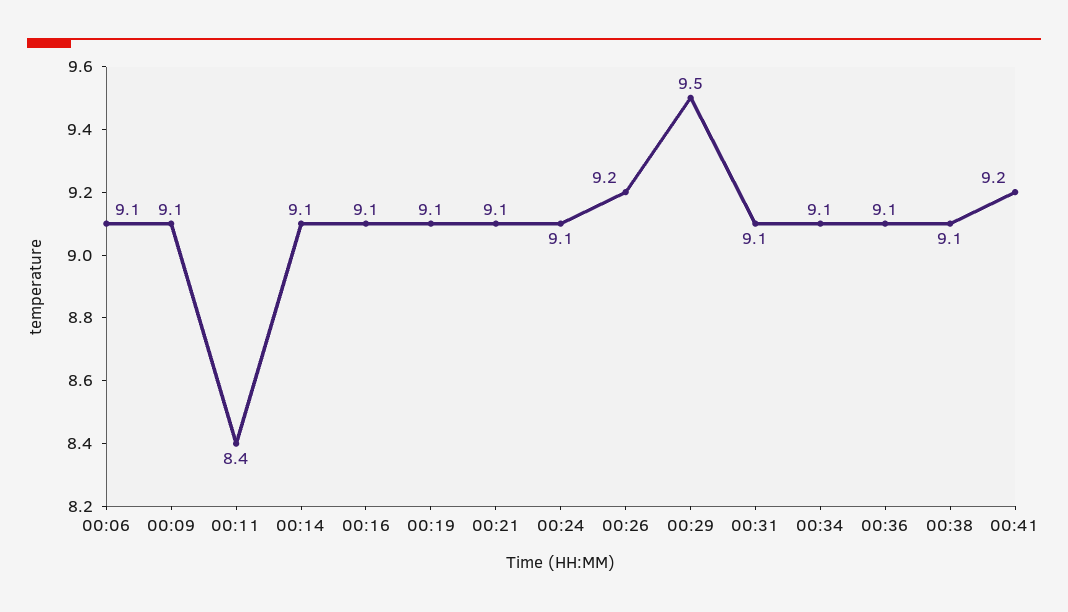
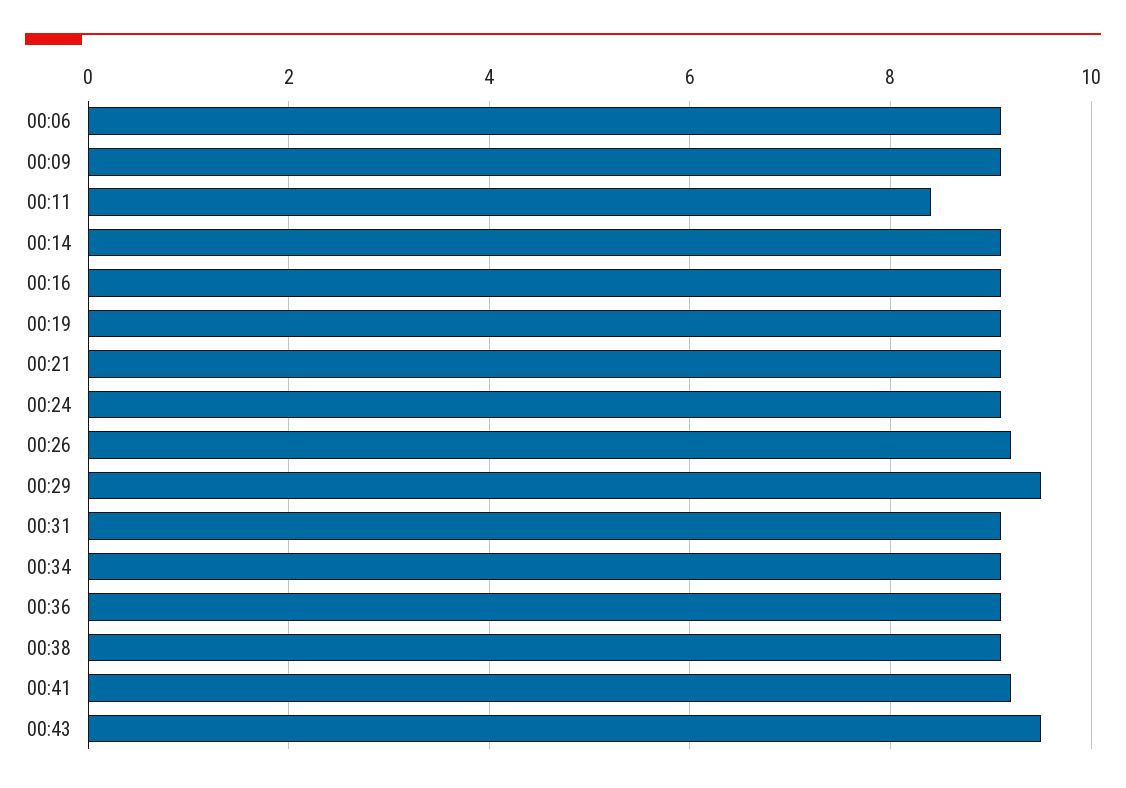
00:43: none -> 9.5

